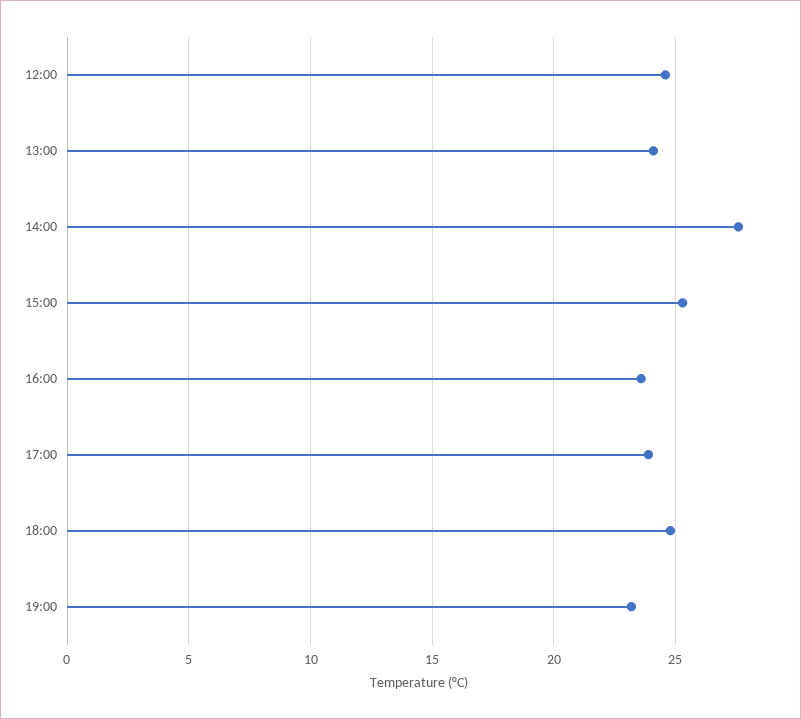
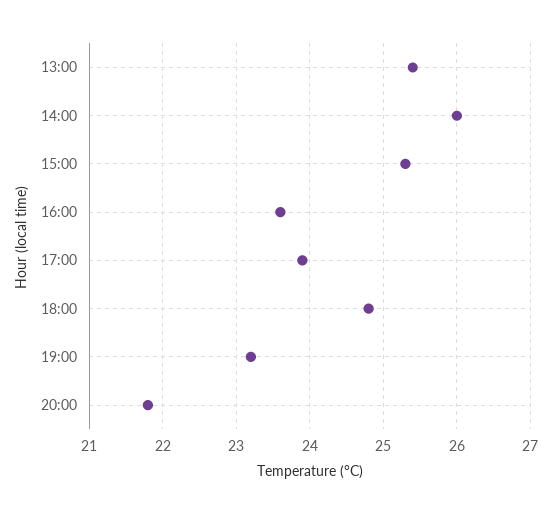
12:00: 24.5 -> none
13:00: 24 -> 25.4
14:00: 27.5 -> 26
20:00: none -> 21.8

